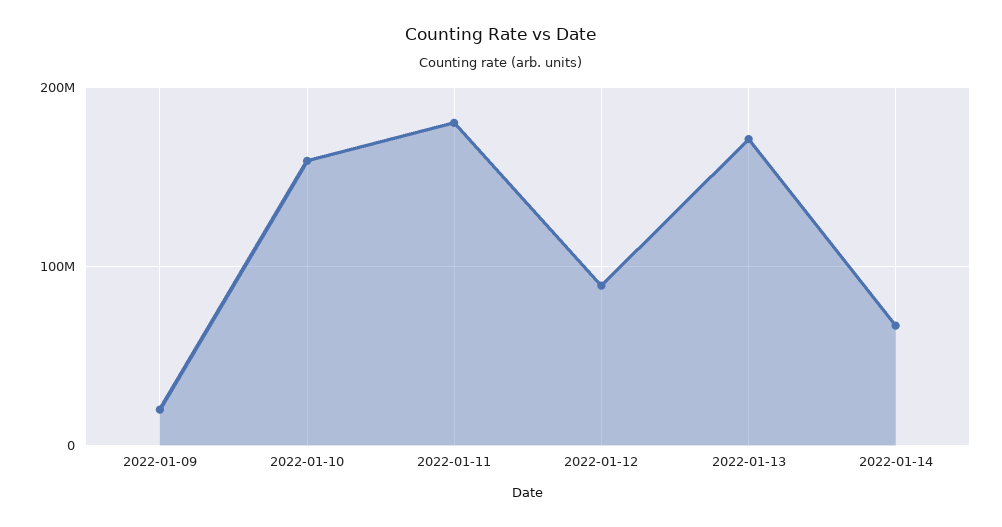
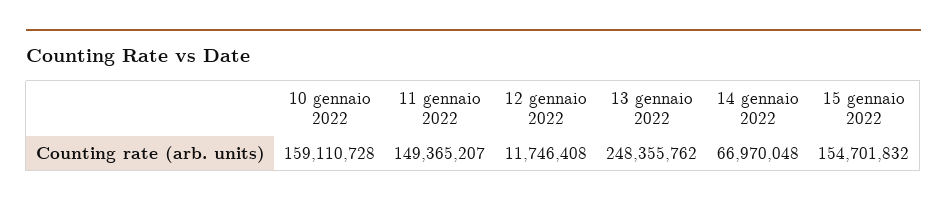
2022-01-09: 20000000 -> none
2022-01-11: 180000000 -> 149365207
2022-01-12: 90000000 -> 11746408
2022-01-13: 170000000 -> 248355762
15 gennaio 2022: none -> 154701832

